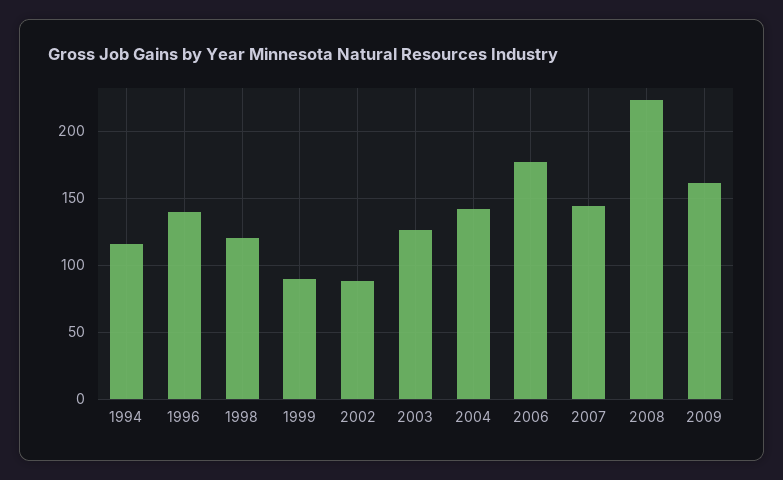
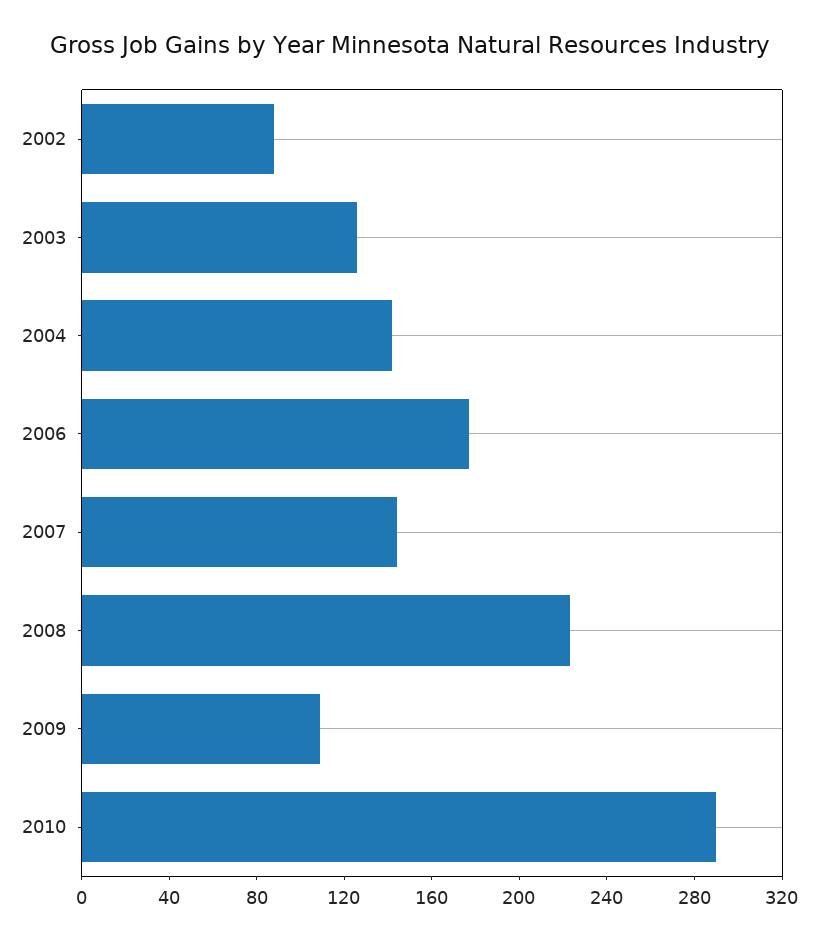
1994: 115 -> none
1996: 140 -> none
1998: 120 -> none
1999: 90 -> none
2009: 160 -> 110
2010: none -> 290

